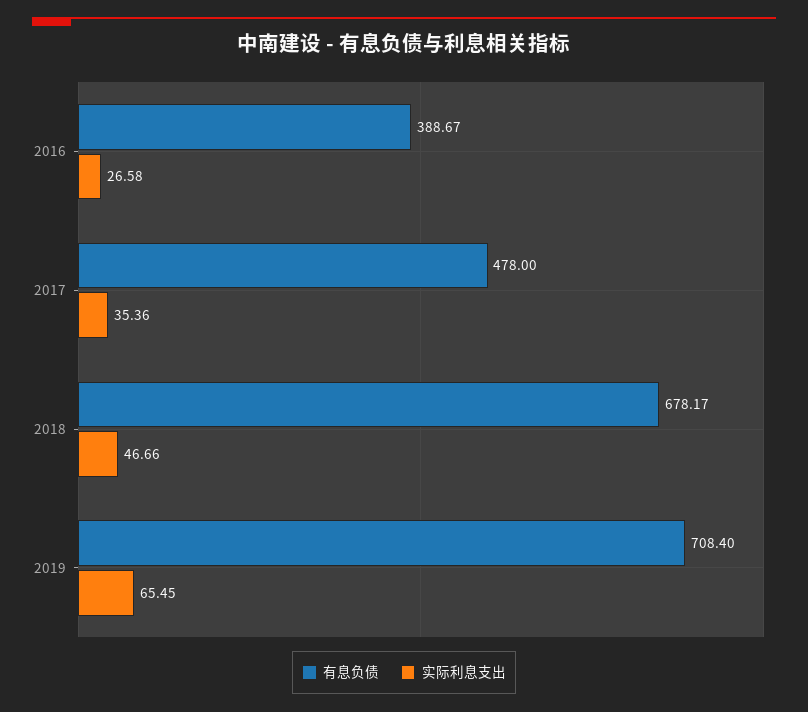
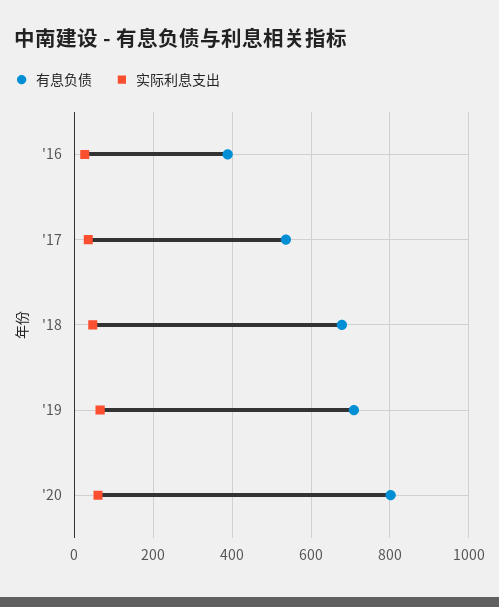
有息负债, 2017: 478 -> 540
有息负债, '20: none -> 800
实际利息支出, '20: none -> 60

